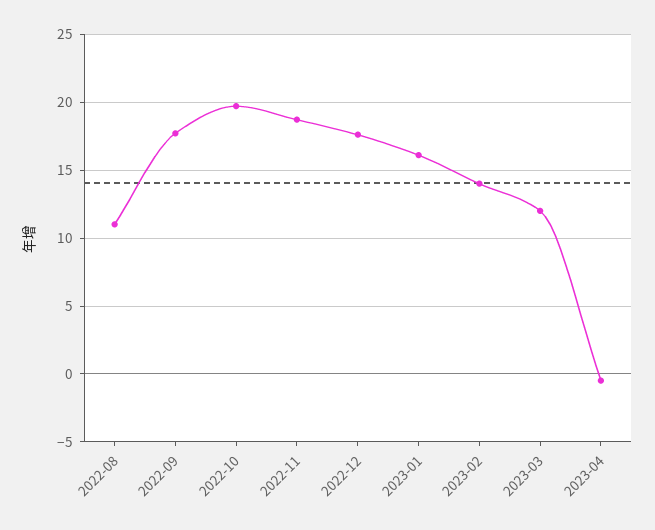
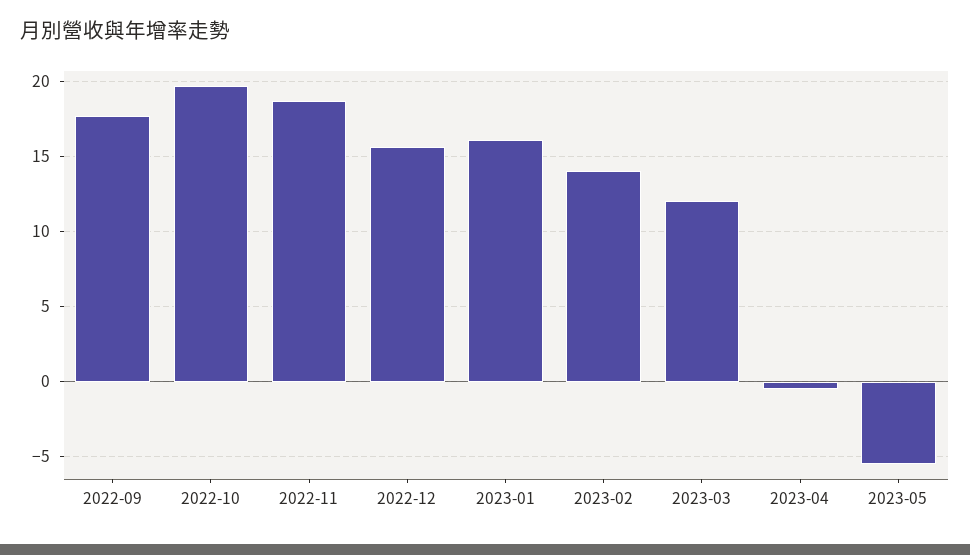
2022-08: 11 -> none
2022-12: 17.5 -> 15.5
2023-05: none -> -5.5

